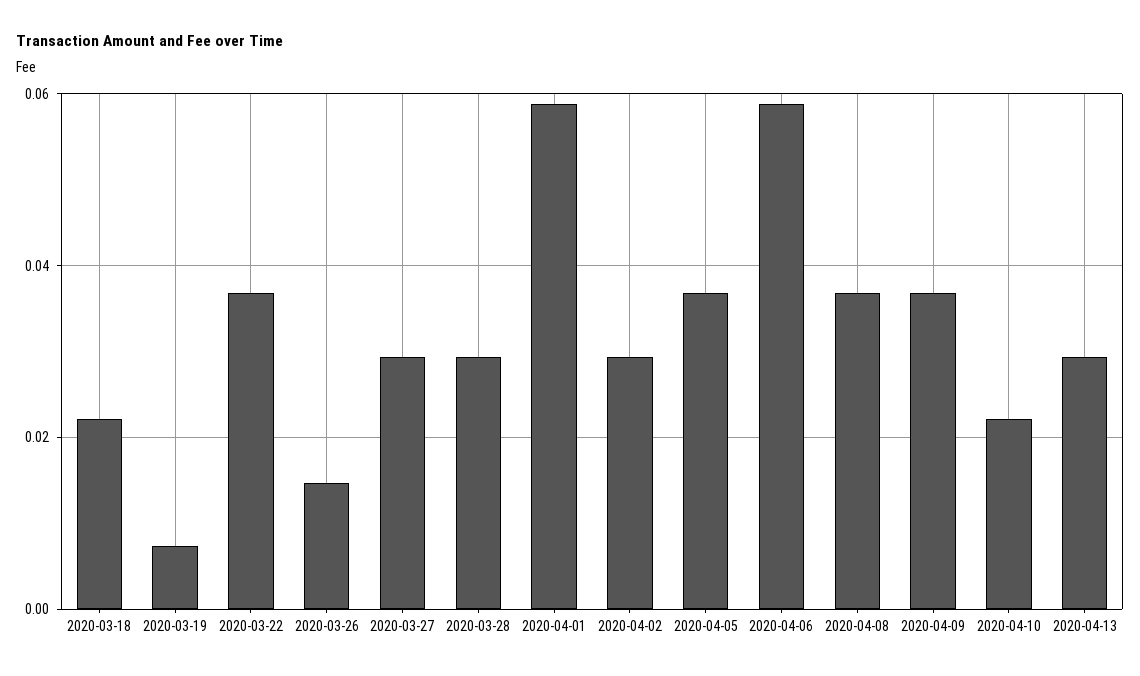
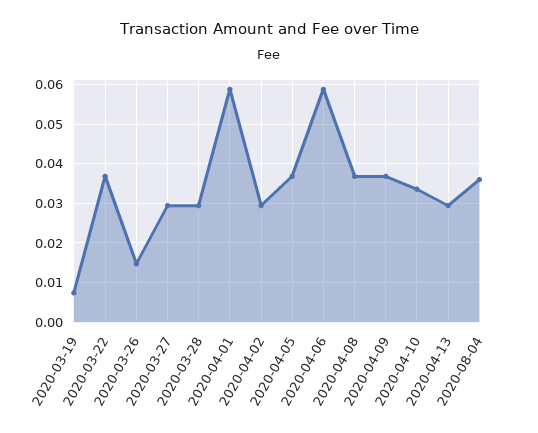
2020-03-18: 0.022 -> none
2020-04-10: 0.022 -> 0.034
2020-08-04: none -> 0.036

